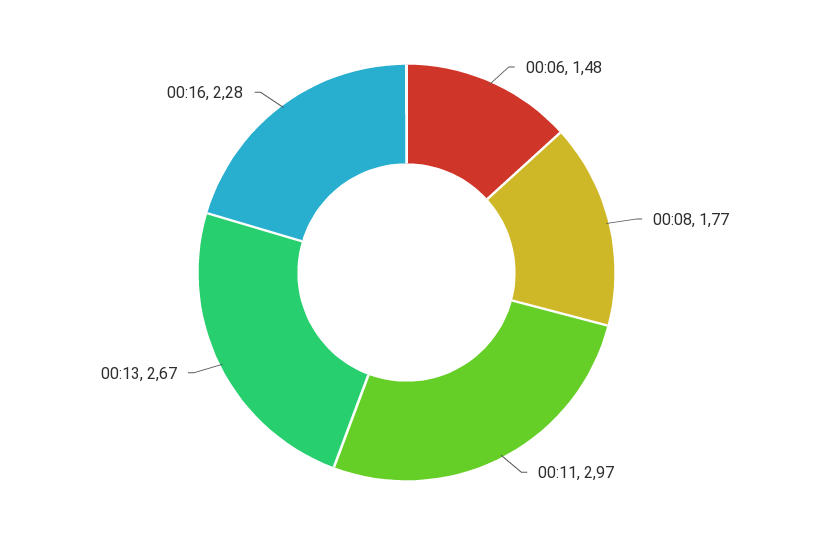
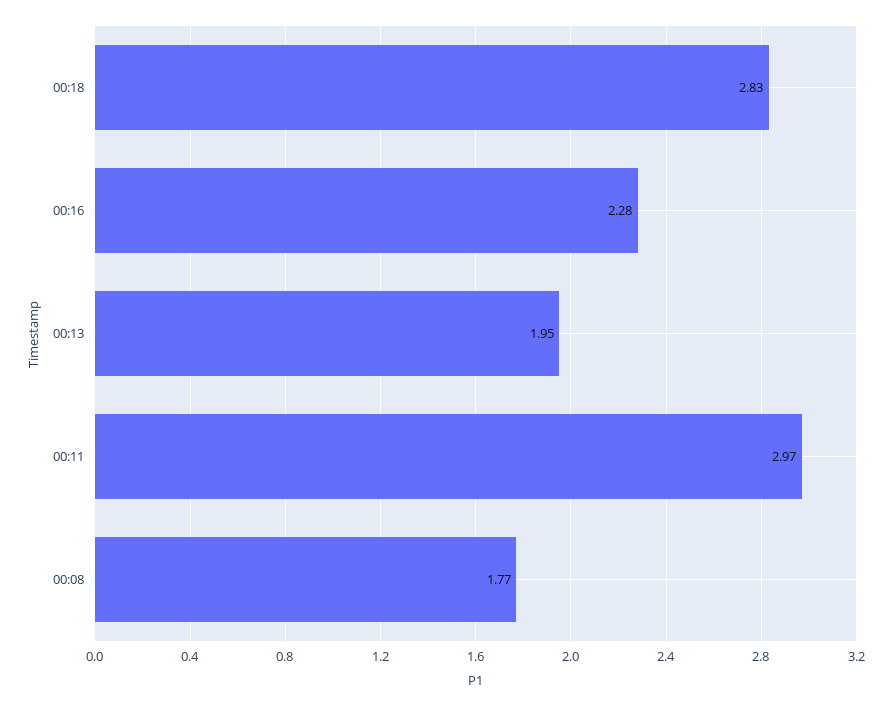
00:06: 1.48 -> none
00:13: 2.67 -> 1.95
00:18: none -> 2.83

